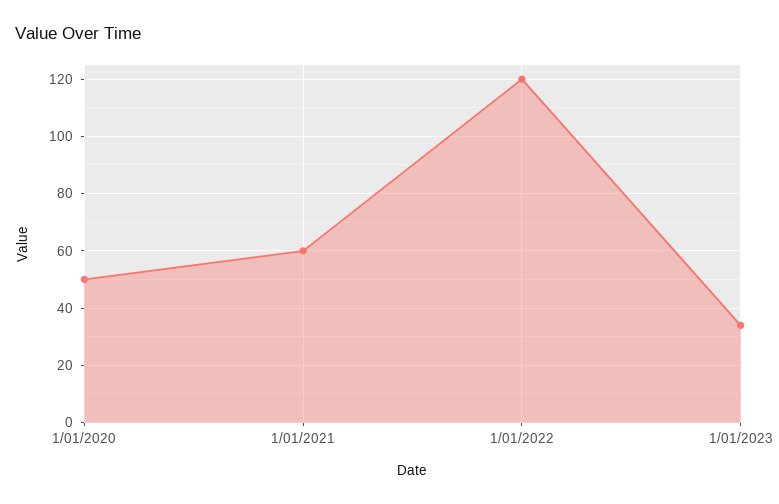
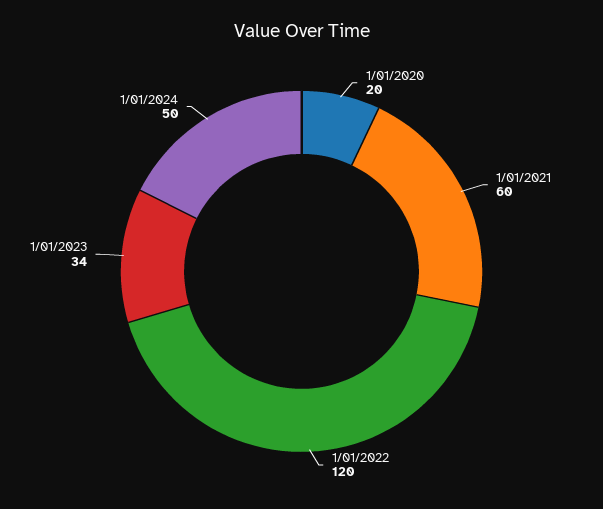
1/01/2020: 50 -> 20
1/01/2024: none -> 50

